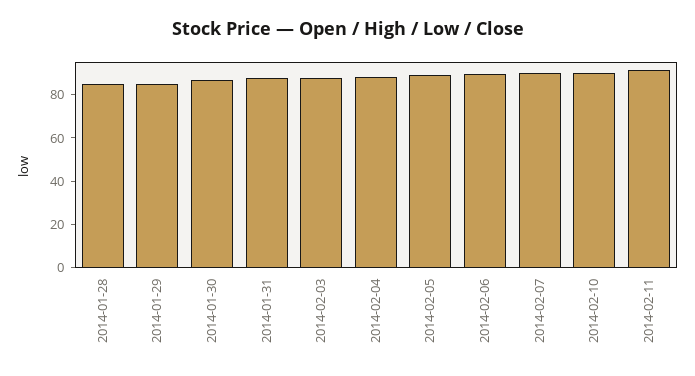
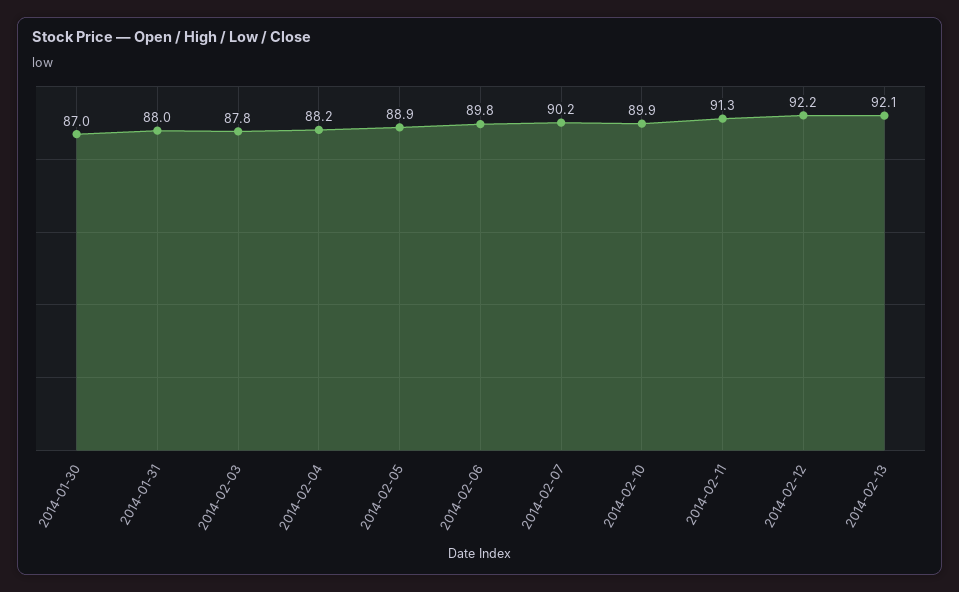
2014-01-28: 85 -> none
2014-01-29: 85 -> none
2014-02-12: none -> 92.2
2014-02-13: none -> 92.1

